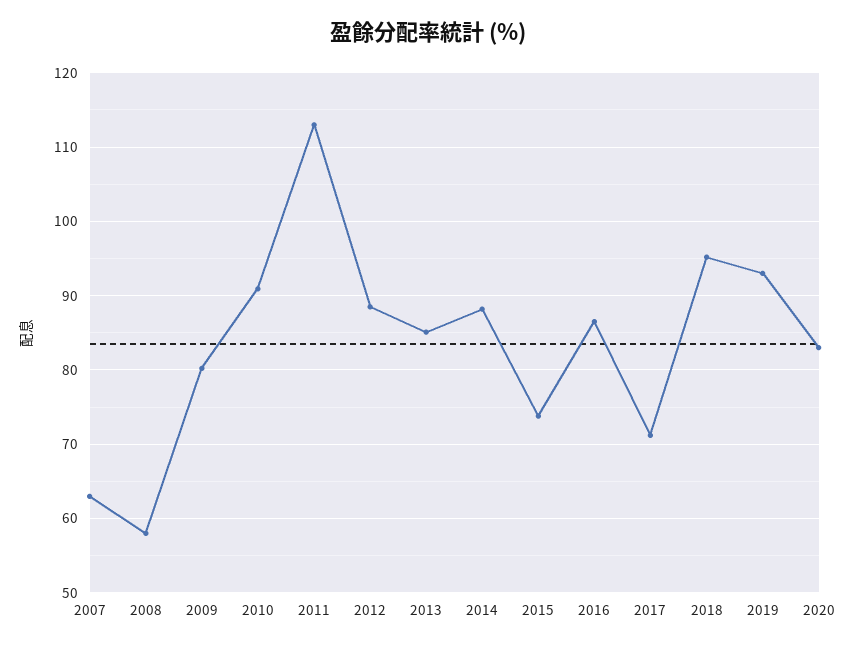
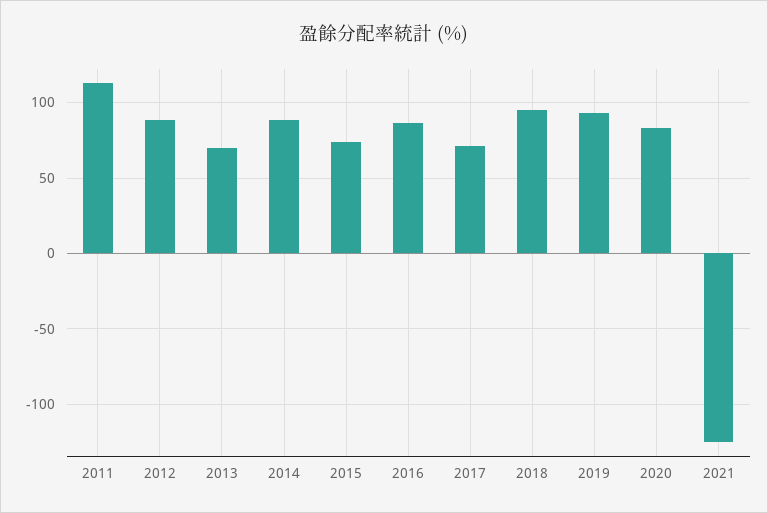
2007: 63 -> none
2008: 58 -> none
2009: 80 -> none
2010: 91 -> none
2013: 85 -> 70
2021: none -> -125

